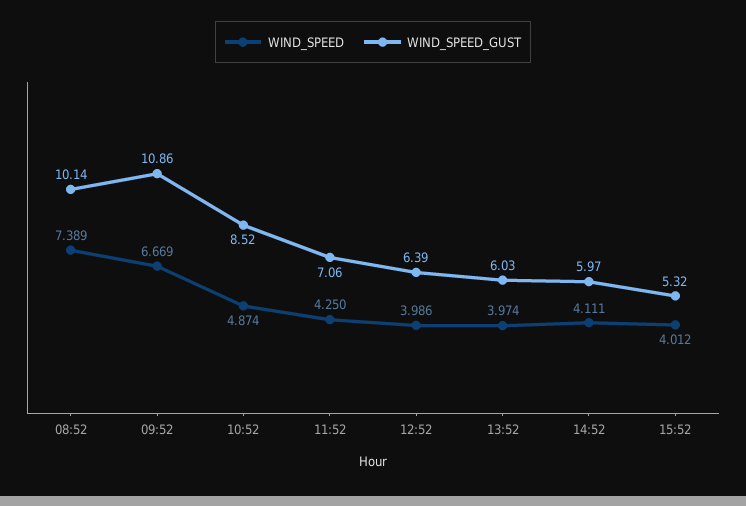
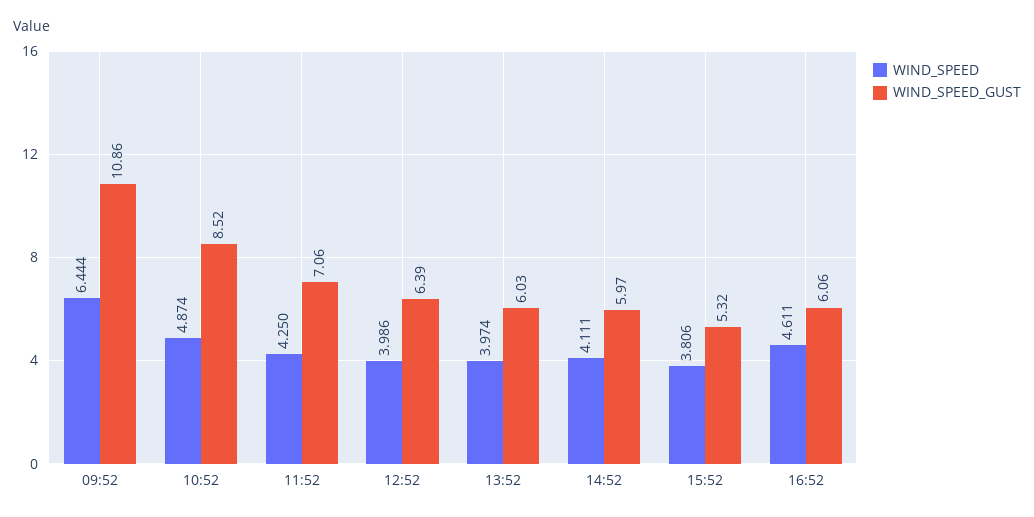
WIND_SPEED, 08:52: 7.389 -> none
WIND_SPEED_GUST, 08:52: 10.14 -> none
WIND_SPEED, 09:52: 6.669 -> 6.444
WIND_SPEED, 15:52: 4.012 -> 3.806
WIND_SPEED, 16:52: none -> 4.611
WIND_SPEED_GUST, 16:52: none -> 6.06

